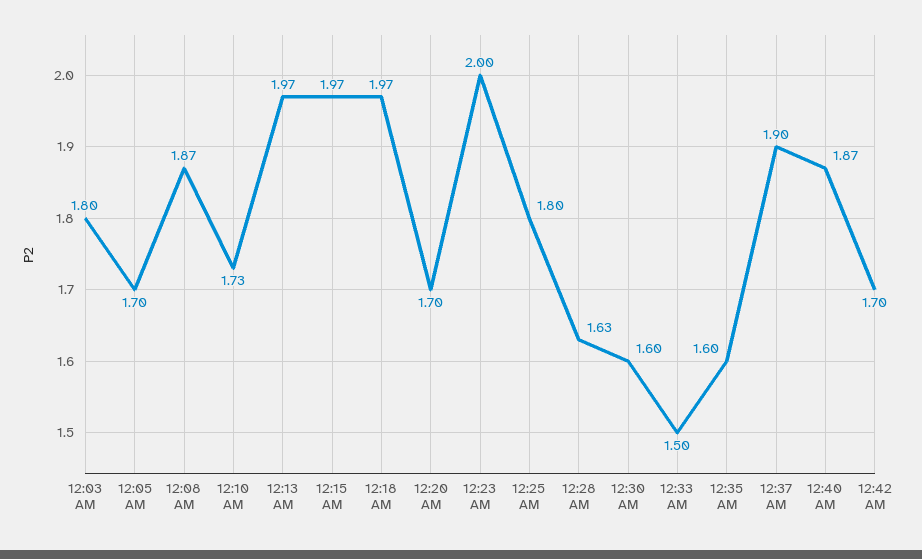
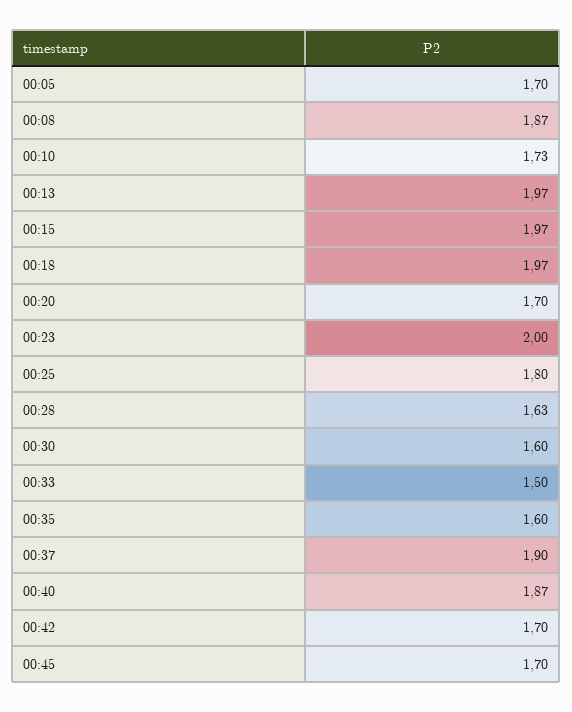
12:03 AM: 1.8 -> none
00:45: none -> 1.7

